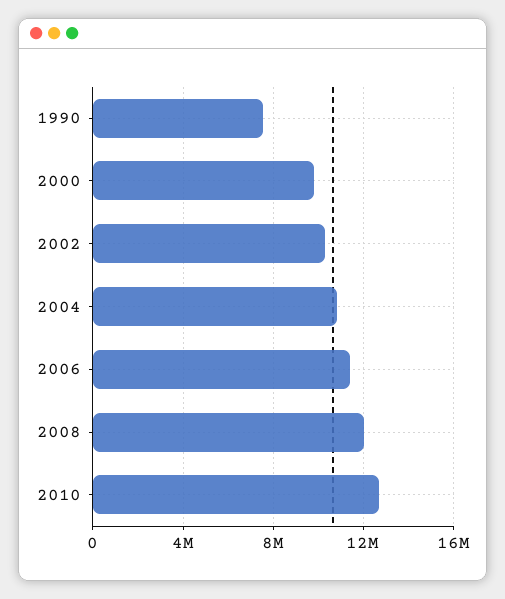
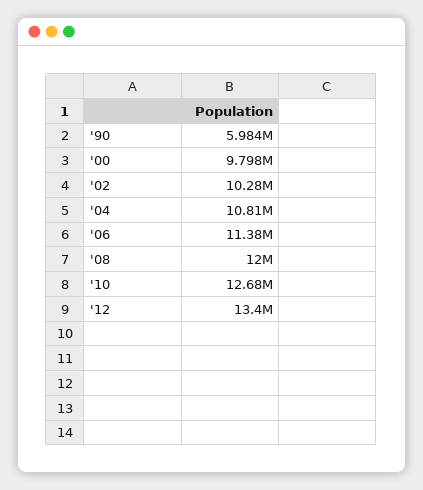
1990: 7500000 -> 5984000
'12: none -> 13400000

